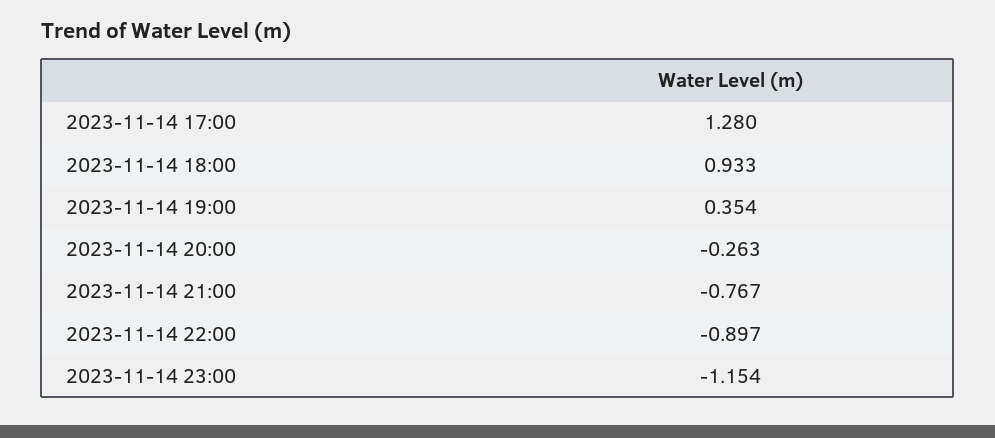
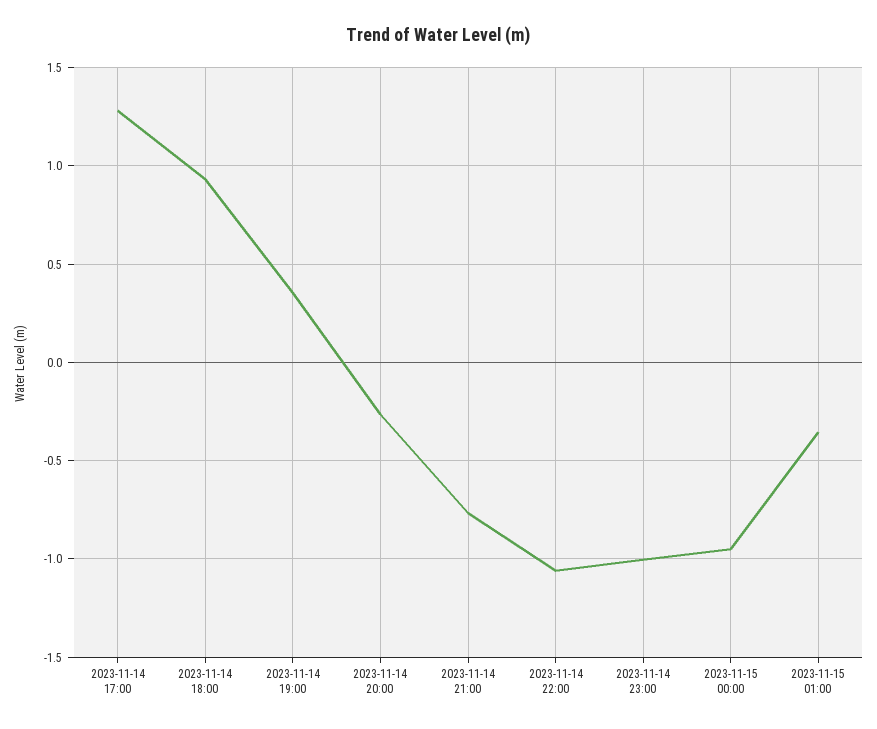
2023-11-14 22:00: -0.897 -> -1.05
2023-11-14 23:00: -1.154 -> -1
2023-11-15 00:00: none -> -0.95
2023-11-15 01:00: none -> -0.35

